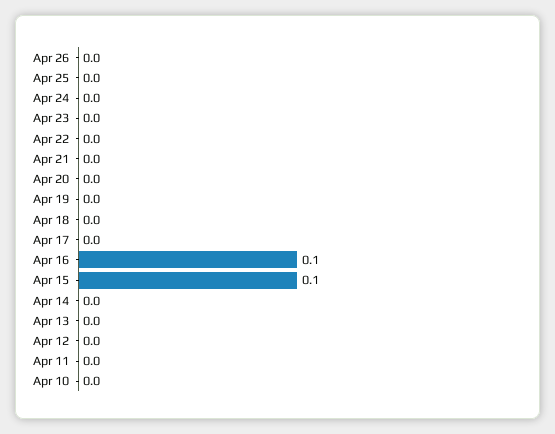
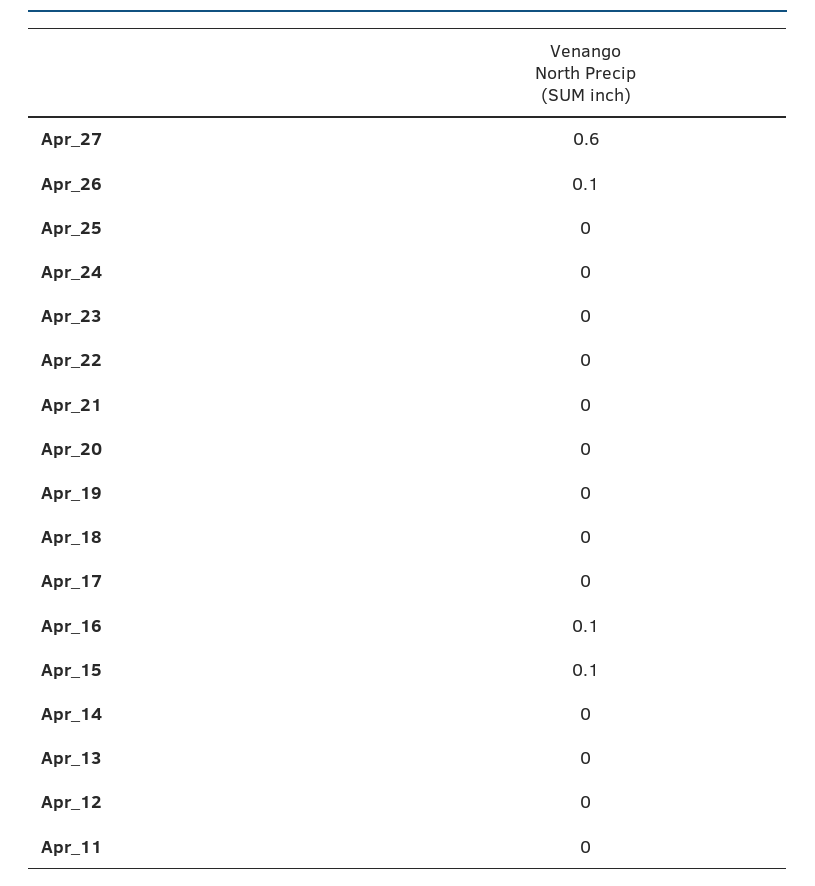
Apr 26: 0 -> 0.1
Apr 10: 0 -> none
Apr_27: none -> 0.6

